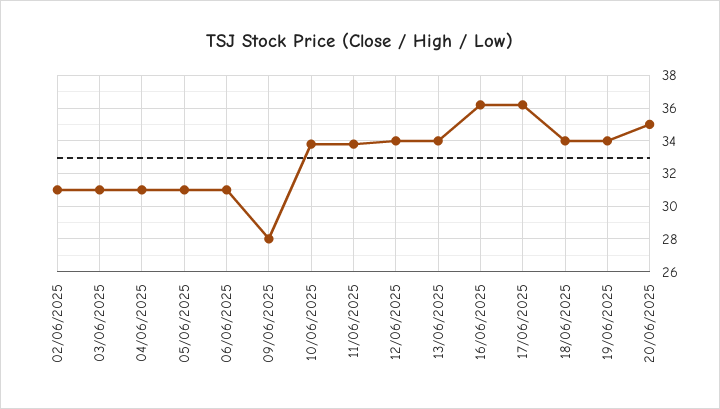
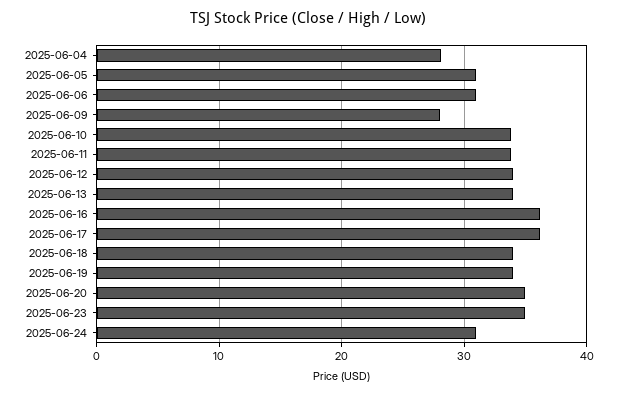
02/06/2025: 31 -> none
03/06/2025: 31 -> none
04/06/2025: 31 -> 28
2025-06-23: none -> 35
2025-06-24: none -> 31

